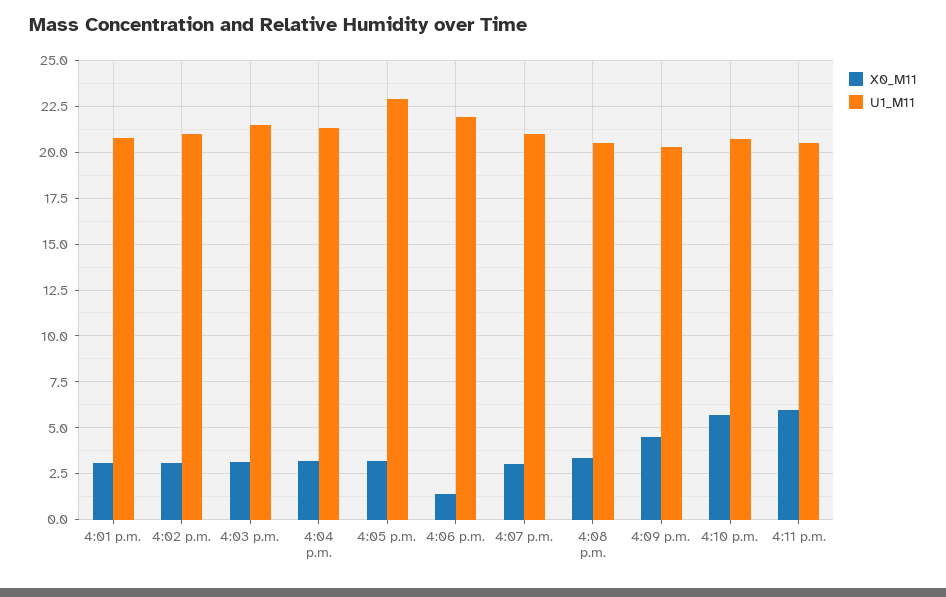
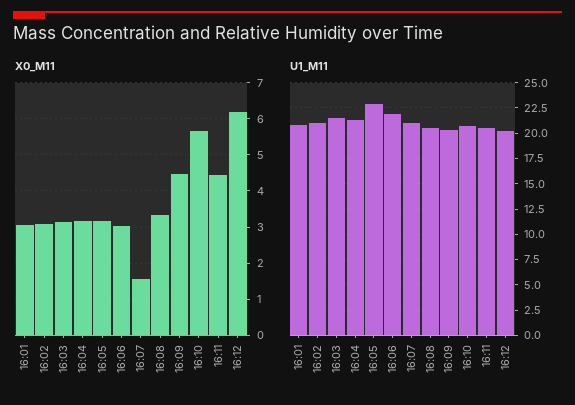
X0_M11, 4:06 p.m.: 1.5 -> 3
X0_M11, 4:07 p.m.: 3 -> 1.6
X0_M11, 4:11 p.m.: 6 -> 4.4
X0_M11, 16:12: none -> 6.2
U1_M11, 16:12: none -> 20

